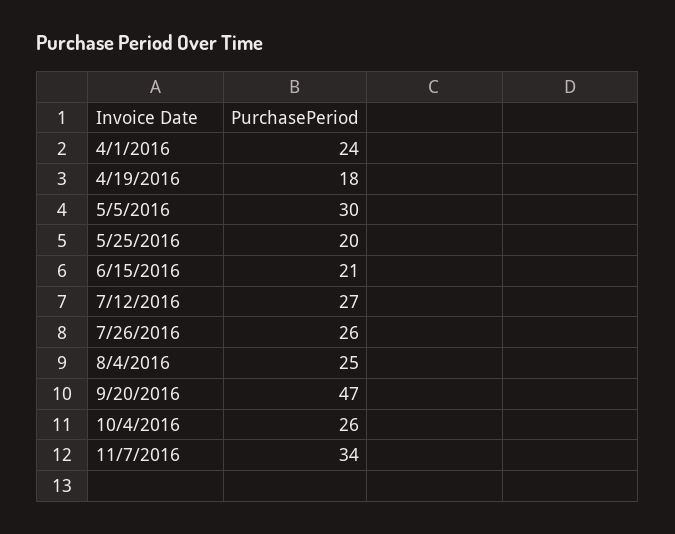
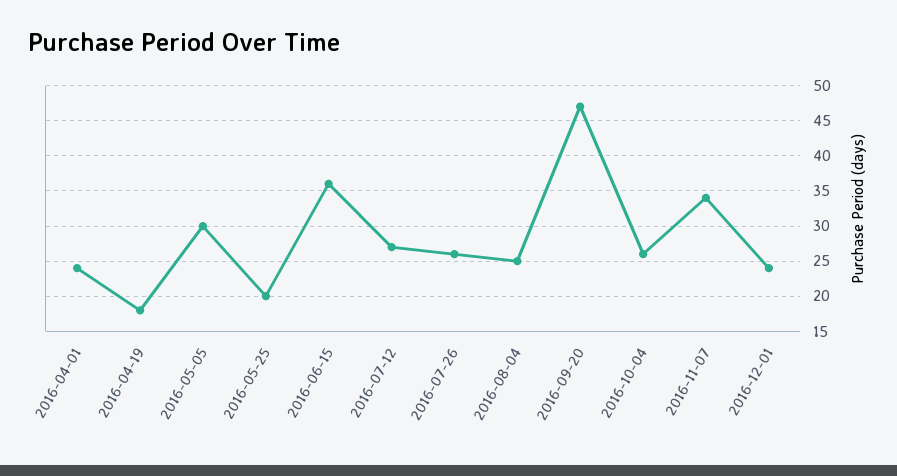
6/15/2016: 21 -> 36
2016-12-01: none -> 24

